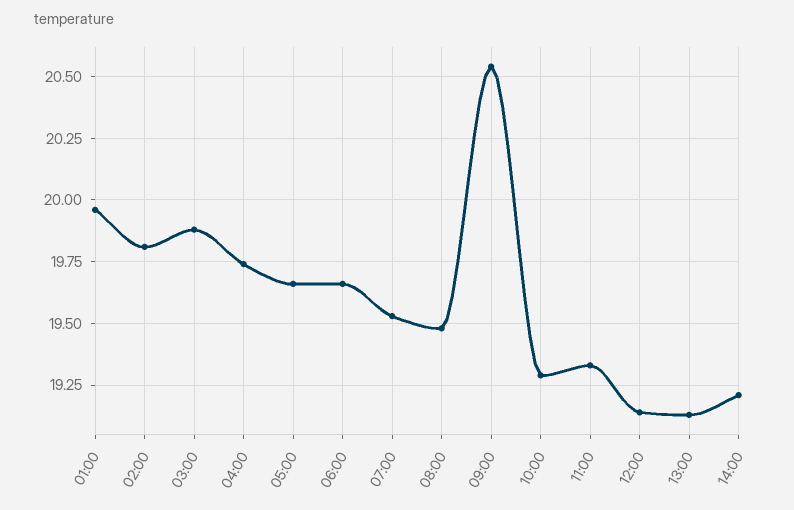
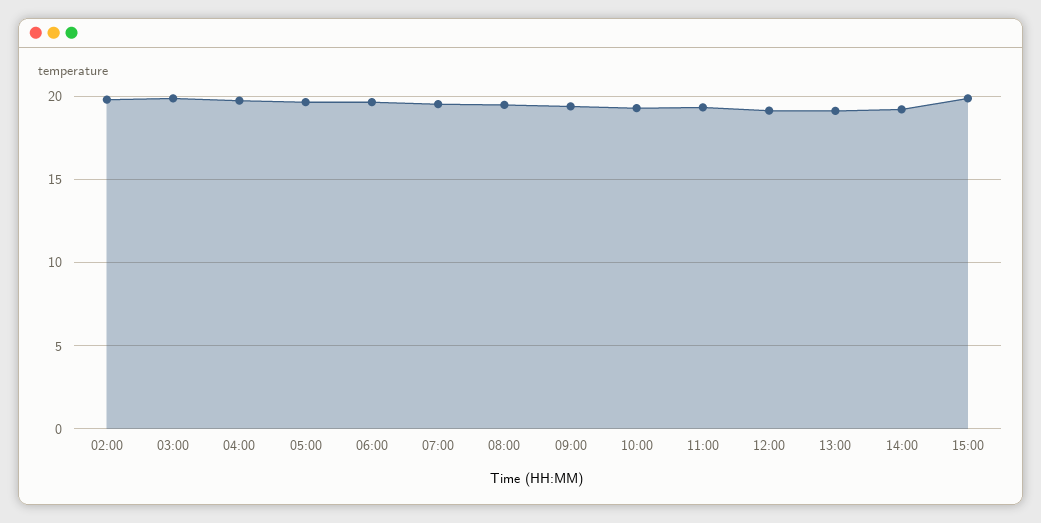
01:00: 19.95 -> none
09:00: 20.55 -> 19.5
15:00: none -> 20

